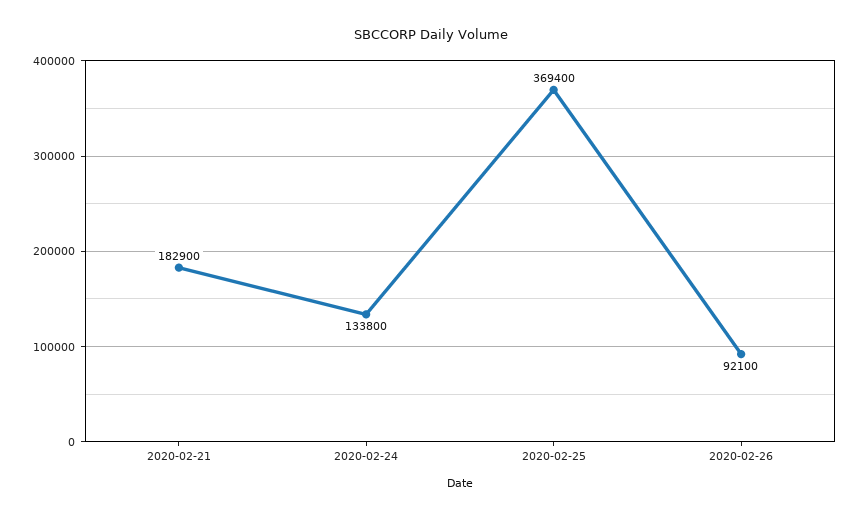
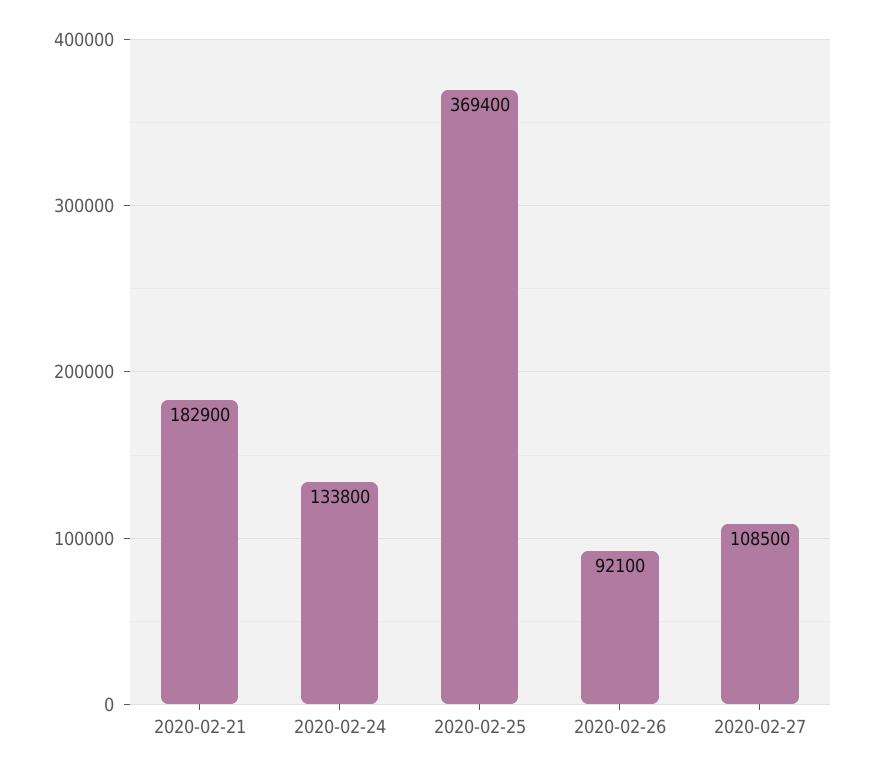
2020-02-27: none -> 108500

